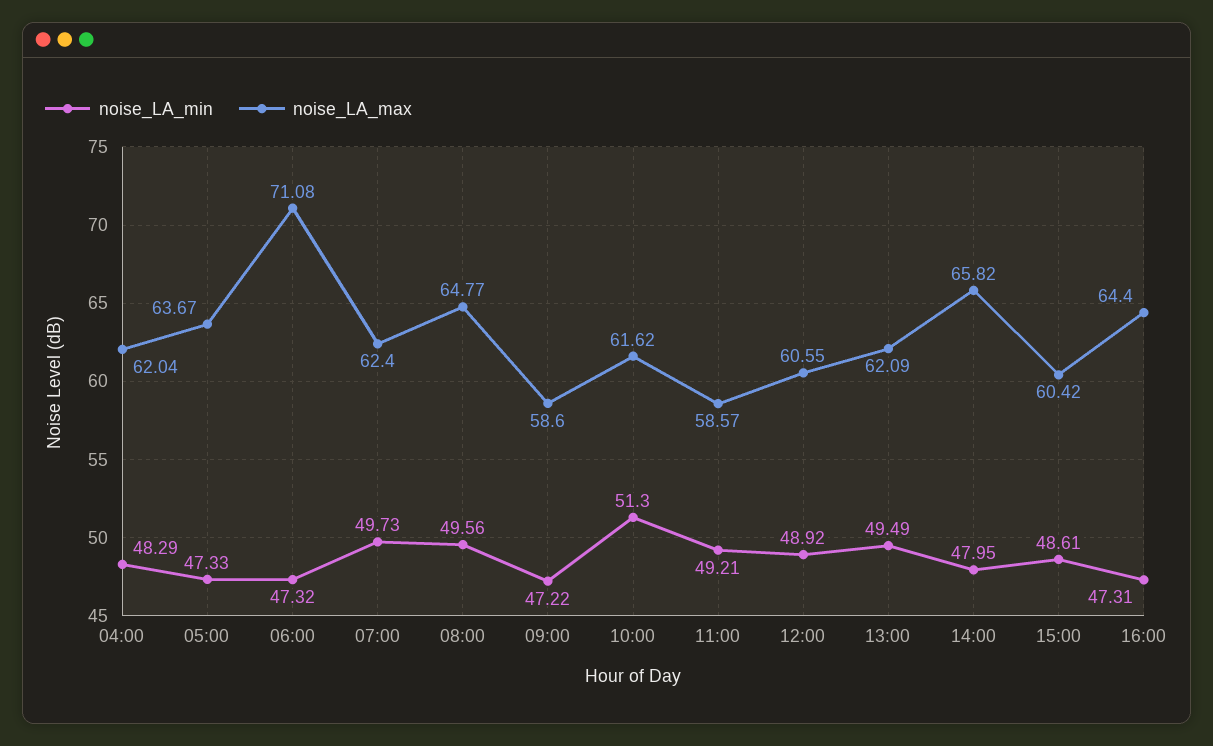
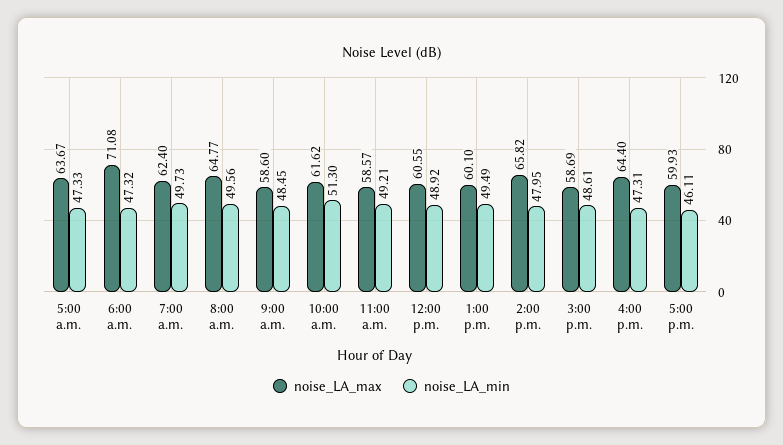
noise_LA_min, 04:00: 48.29 -> none
noise_LA_max, 04:00: 62.04 -> none
noise_LA_min, 09:00: 47.22 -> 48.45
noise_LA_max, 13:00: 62.09 -> 60.1
noise_LA_max, 15:00: 60.42 -> 58.69
noise_LA_max, 5:00 p.m.: none -> 59.93
noise_LA_min, 5:00 p.m.: none -> 46.11

